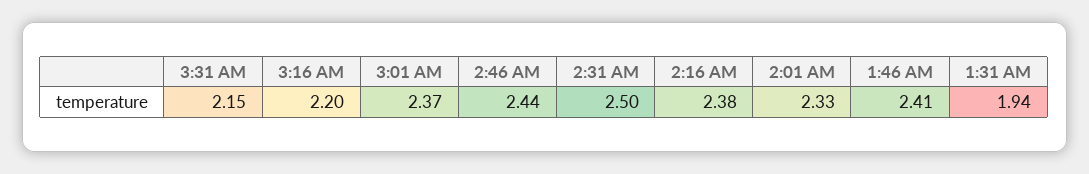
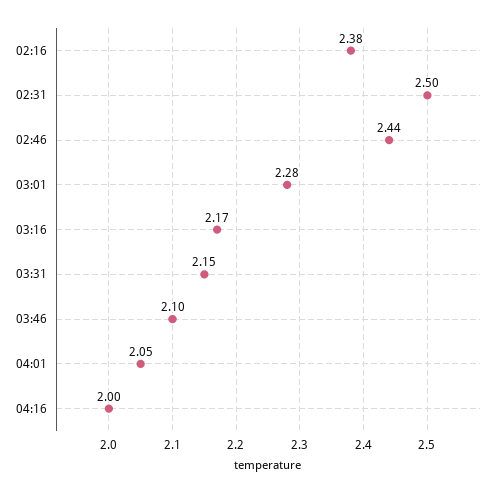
3:16 AM: 2.2 -> 2.17
3:01 AM: 2.37 -> 2.28
2:01 AM: 2.33 -> none
1:46 AM: 2.41 -> none
1:31 AM: 1.94 -> none
03:46: none -> 2.1
04:01: none -> 2.05
04:16: none -> 2

